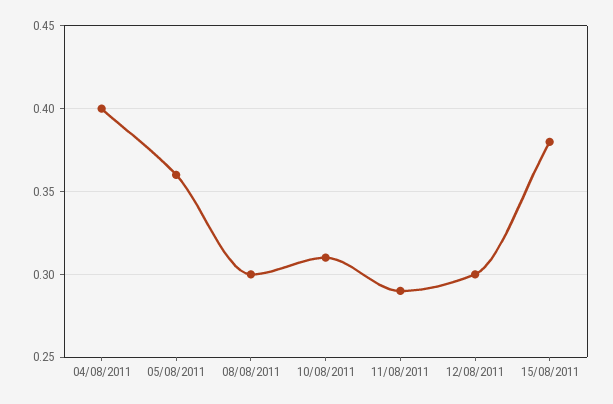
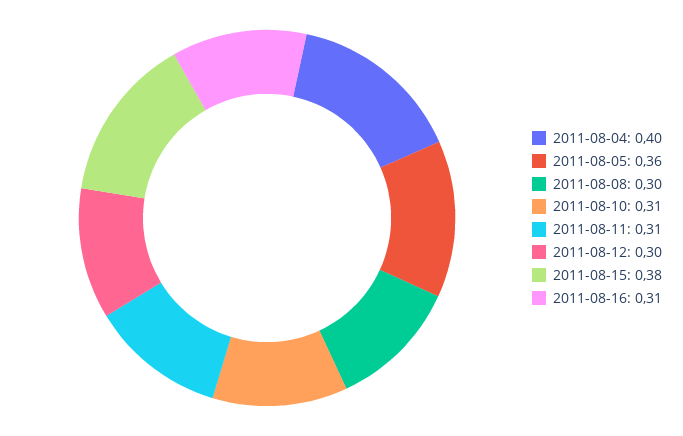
11/08/2011: 0.29 -> 0.31
2011-08-16: none -> 0.31

